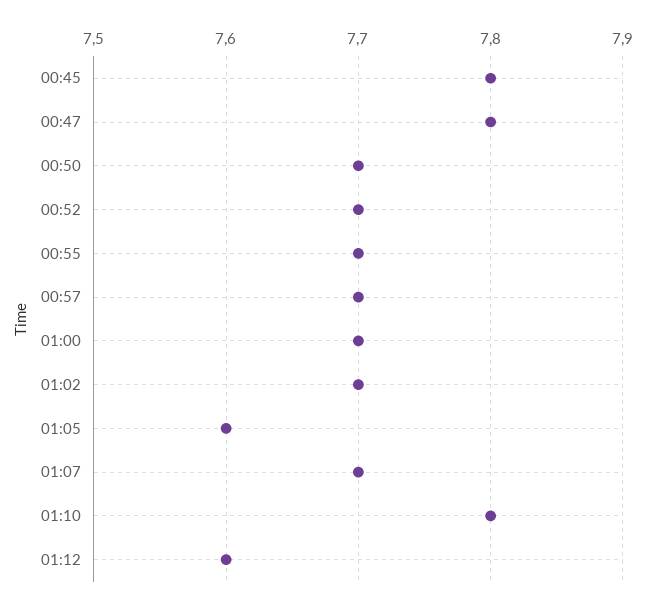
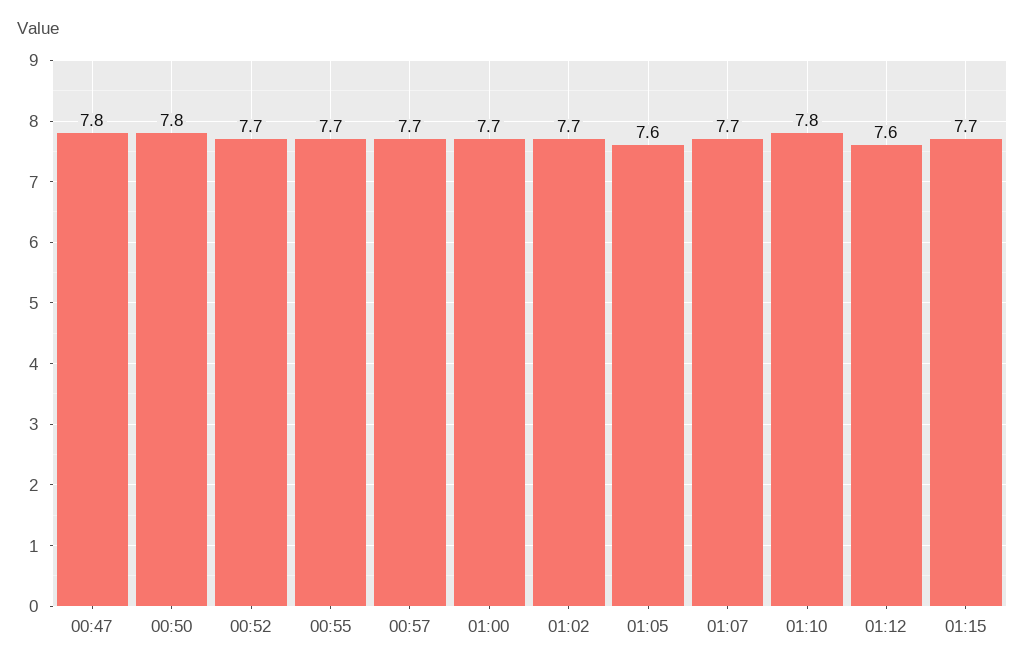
00:45: 7.8 -> none
00:50: 7.7 -> 7.8
01:15: none -> 7.7

